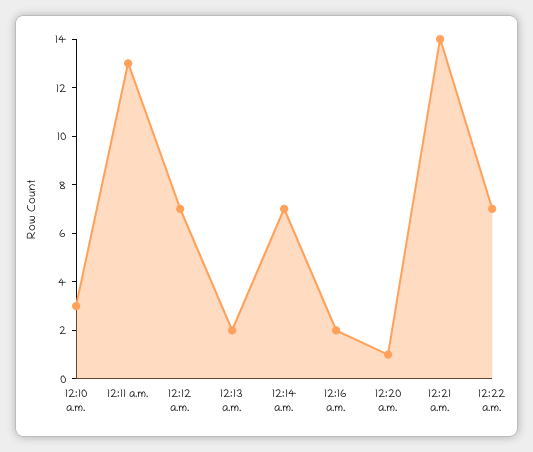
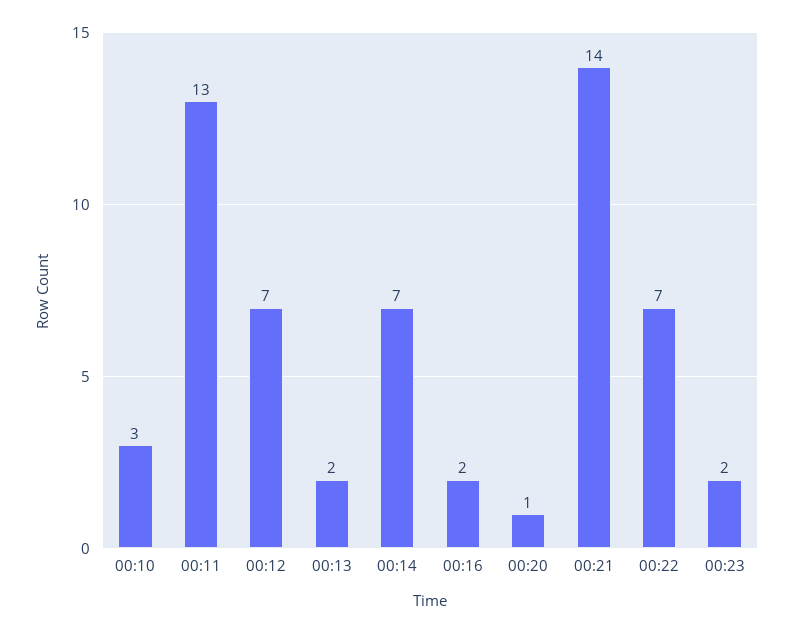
00:23: none -> 2

